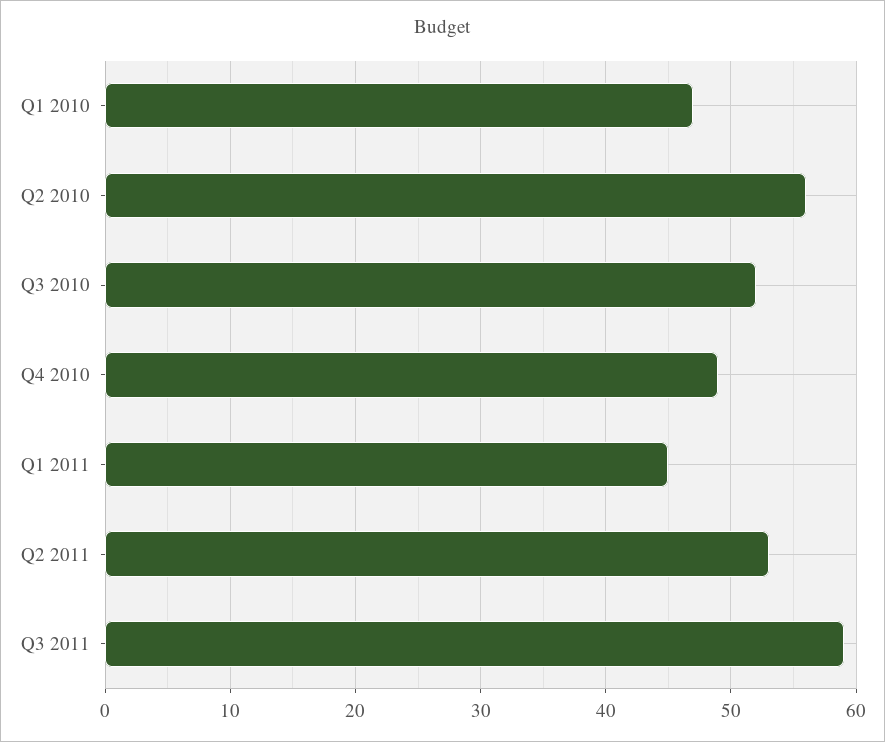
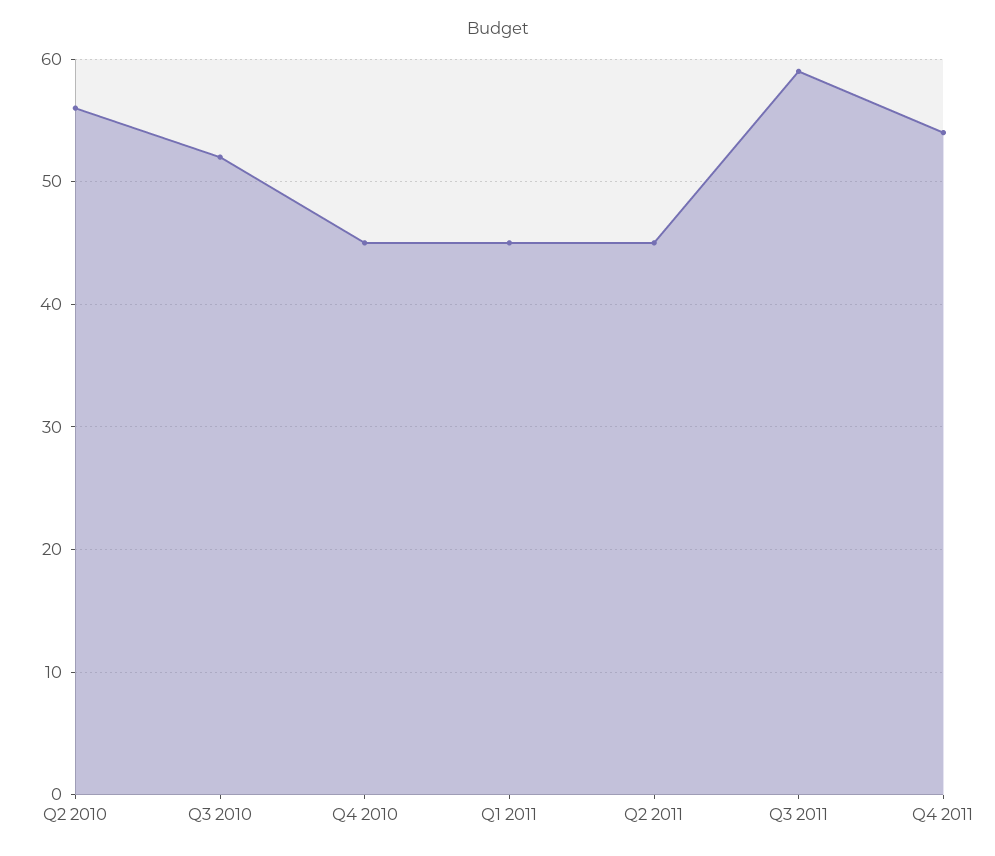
Q1 2010: 47 -> none
Q4 2010: 49 -> 45
Q2 2011: 53 -> 45
Q4 2011: none -> 54

